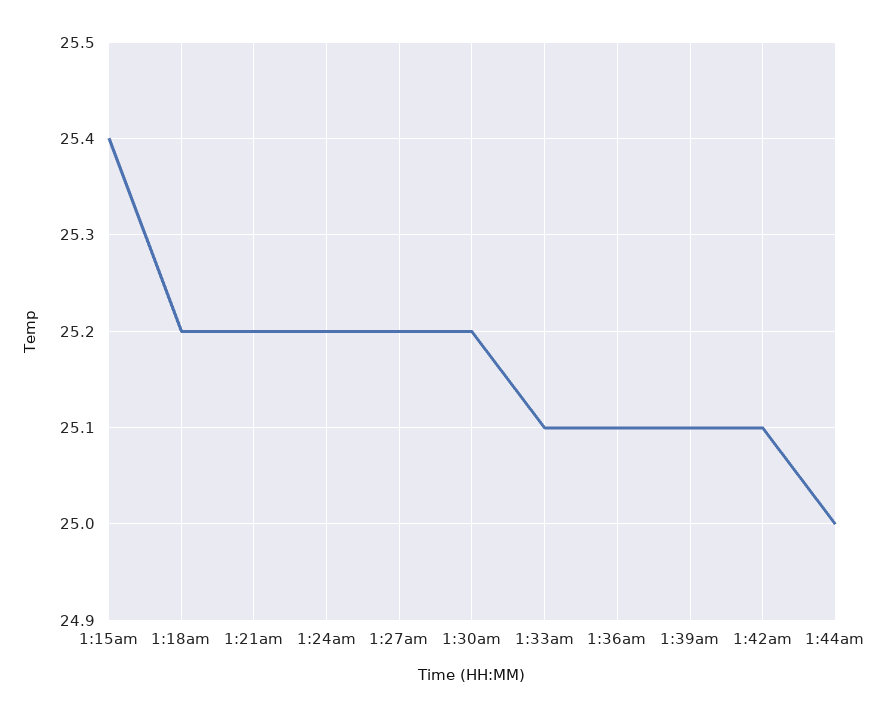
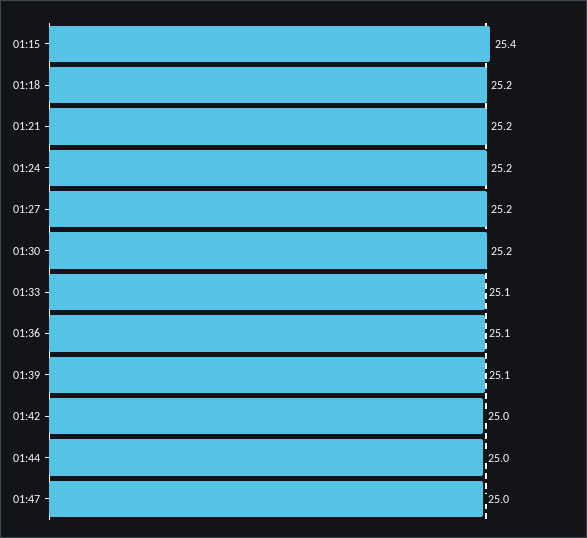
1:42am: 25.1 -> 25
01:47: none -> 25

